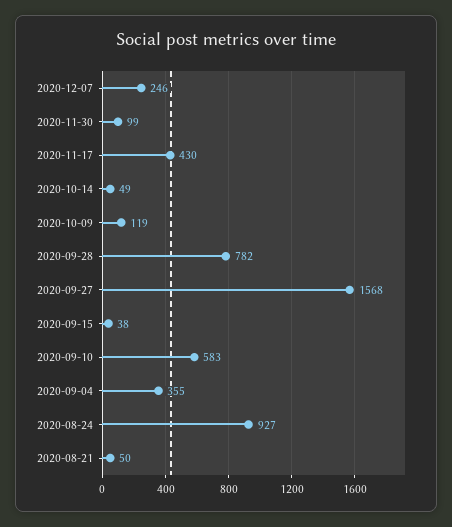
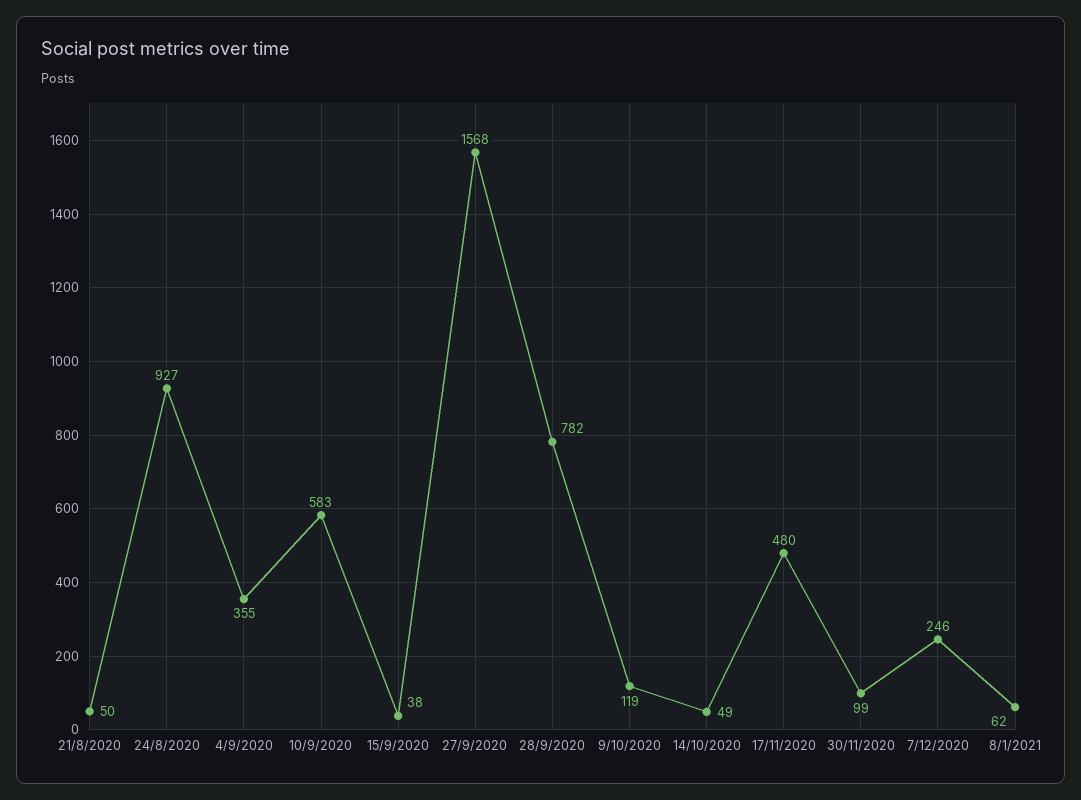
2020-11-17: 430 -> 480
8/1/2021: none -> 62

